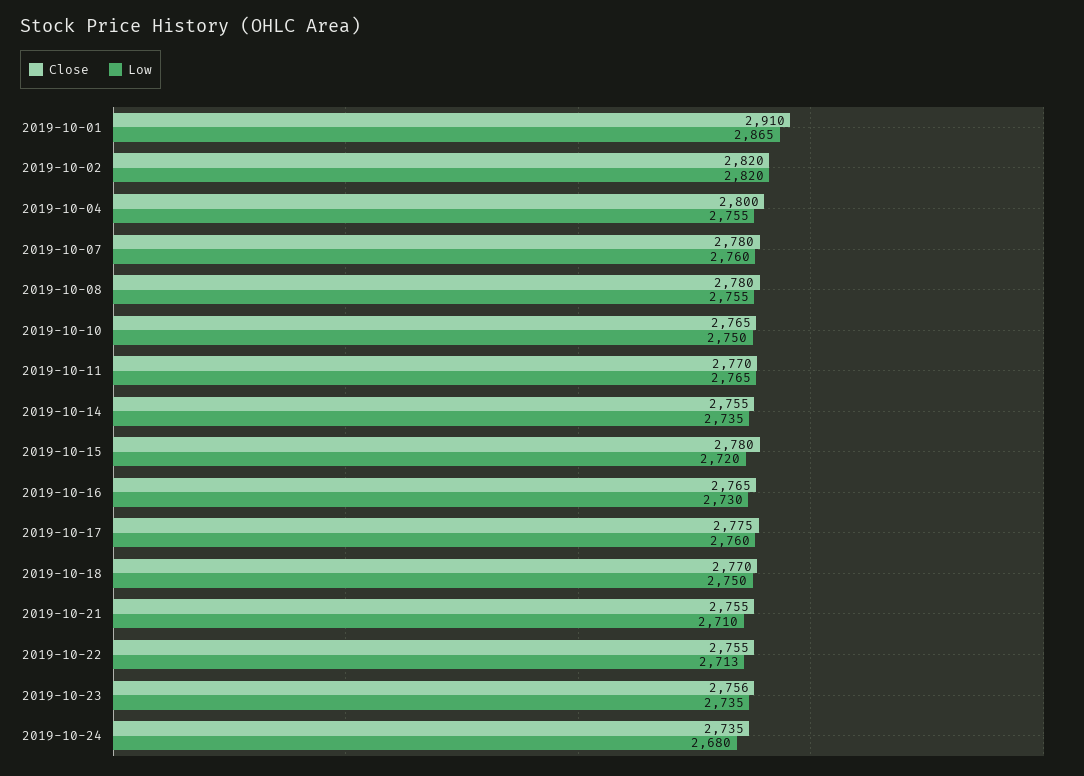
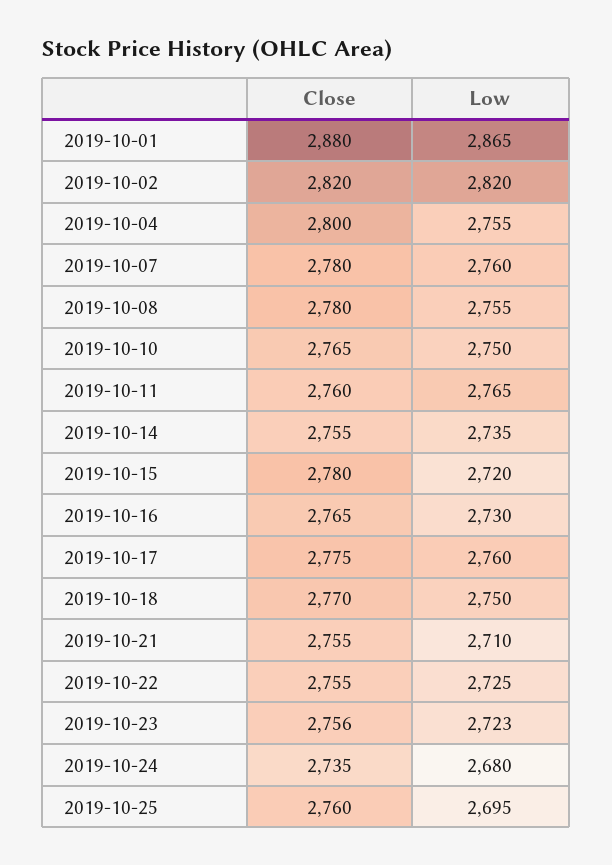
Close, 2019-10-01: 2910 -> 2880
Close, 2019-10-11: 2770 -> 2760
Low, 2019-10-22: 2713 -> 2725
Low, 2019-10-23: 2735 -> 2723
Close, 2019-10-25: none -> 2760
Low, 2019-10-25: none -> 2695

